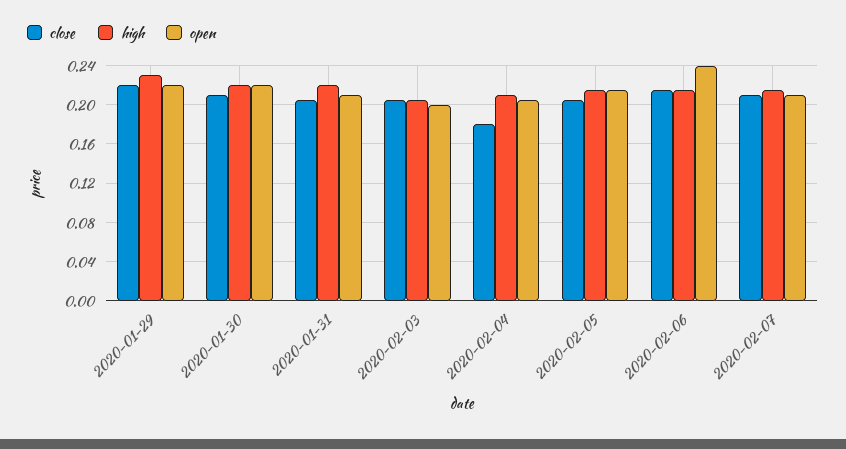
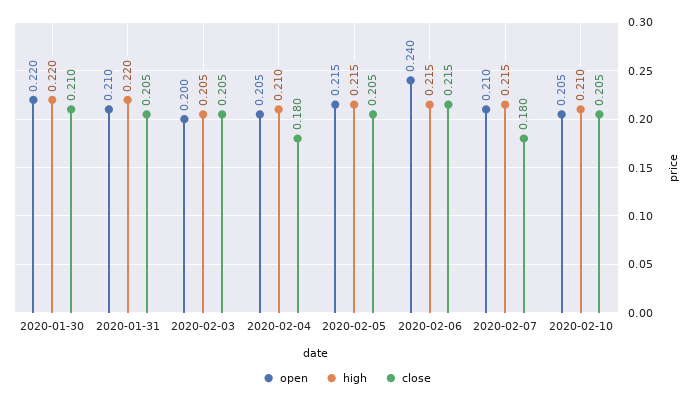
close, 2020-01-29: 0.22 -> none
high, 2020-01-29: 0.23 -> none
open, 2020-01-29: 0.22 -> none
close, 2020-02-07: 0.21 -> 0.18
open, 2020-02-10: none -> 0.205
high, 2020-02-10: none -> 0.21
close, 2020-02-10: none -> 0.205

